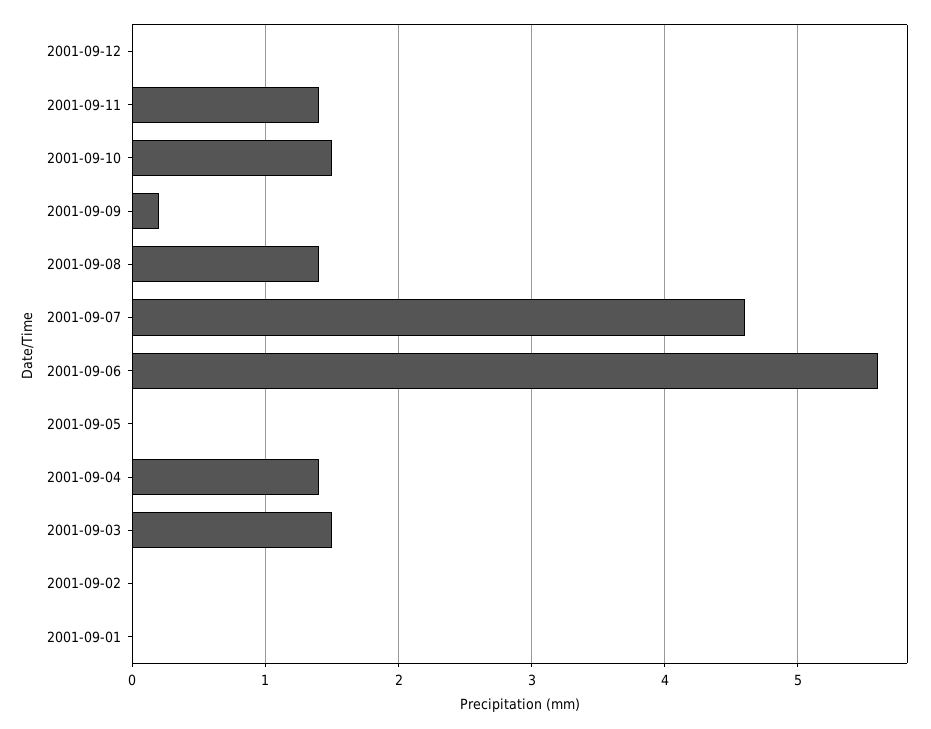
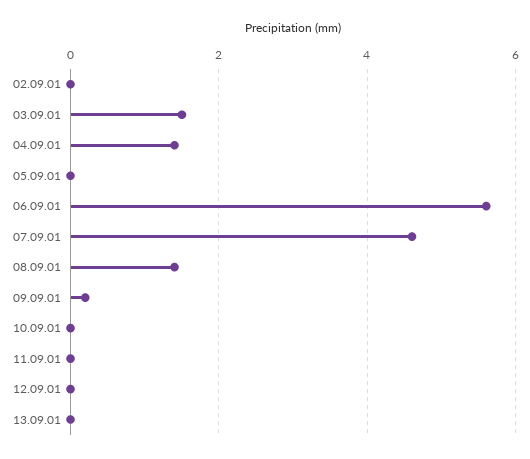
2001-09-11: 1.4 -> 0
2001-09-10: 1.5 -> 0
2001-09-01: 0 -> none
13.09.01: none -> 0

